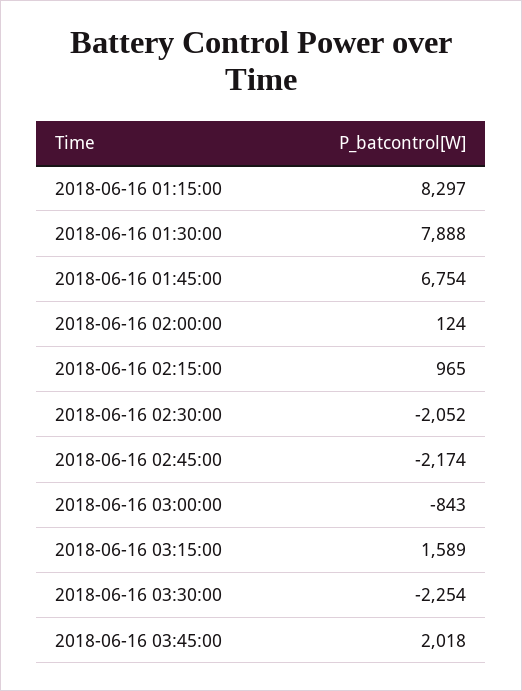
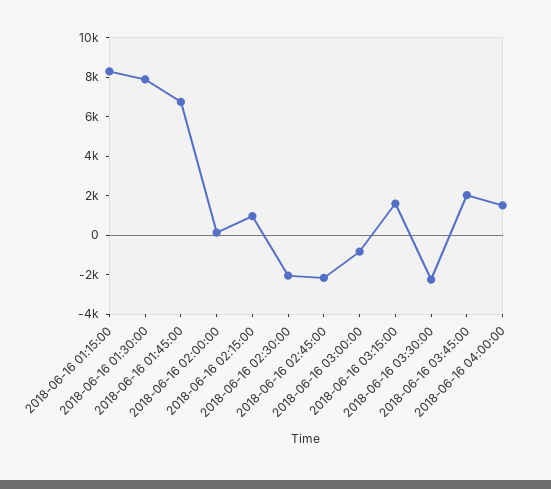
2018-06-16 04:00:00: none -> 1500

